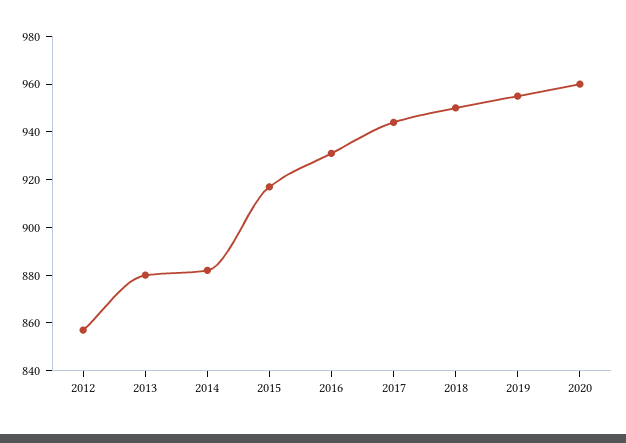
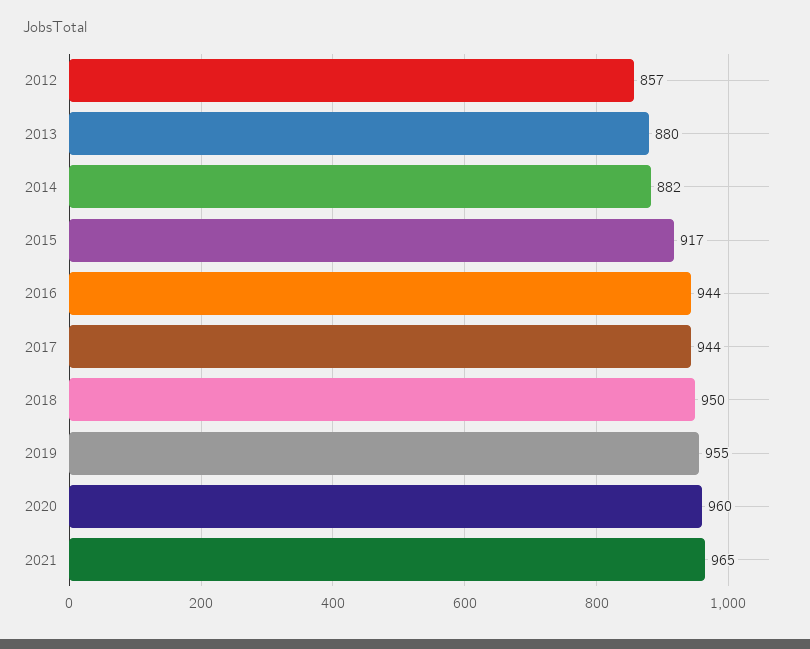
2016: 930 -> 944
2021: none -> 965

